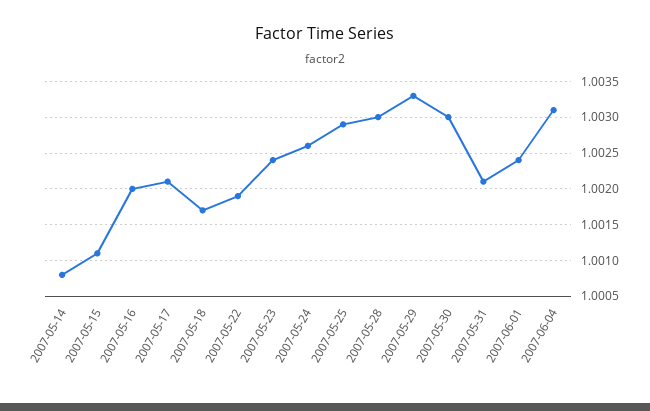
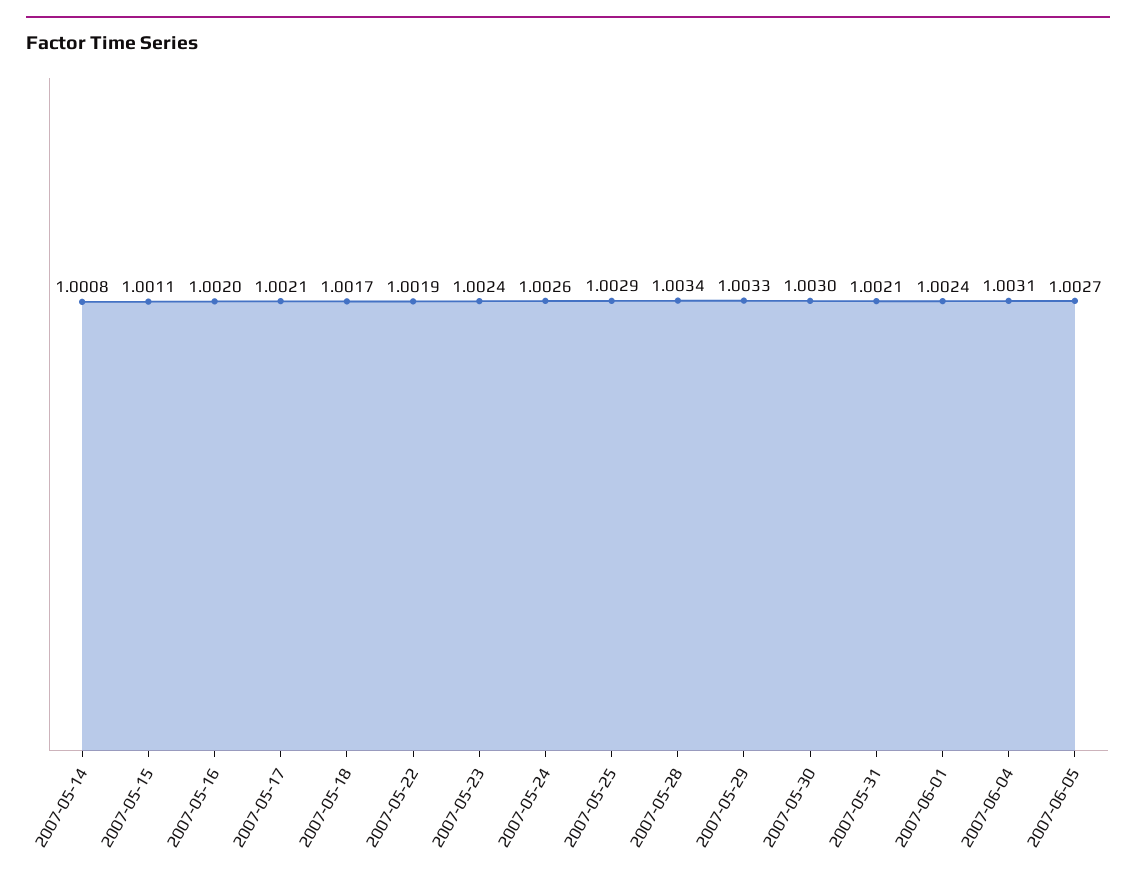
2007-05-28: 1.003 -> 1.0034
2007-06-05: none -> 1.0027

